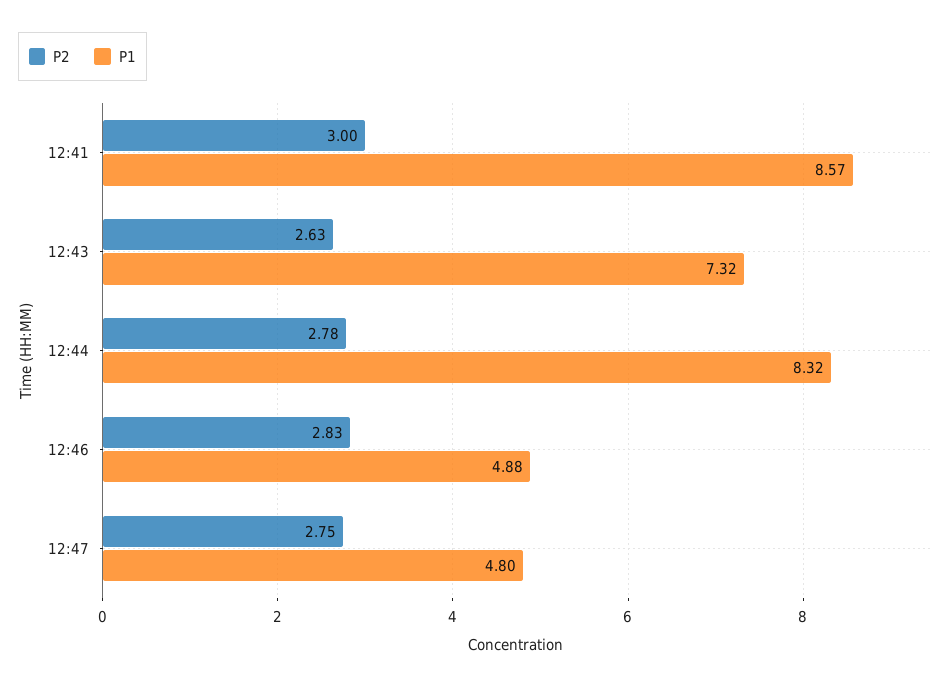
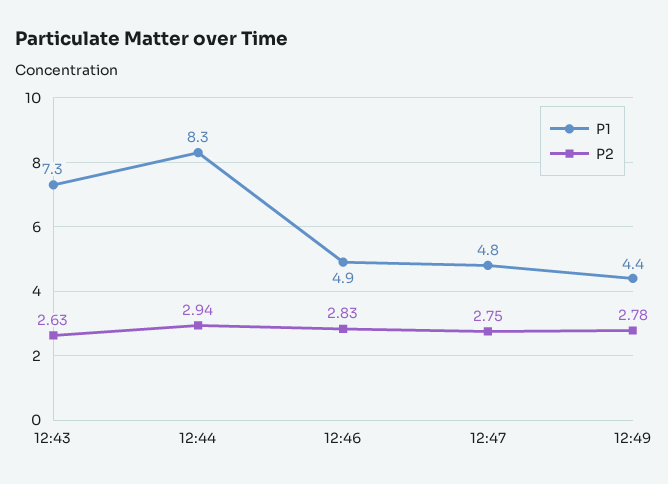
P2, 12:41: 3 -> none
P1, 12:41: 8.57 -> none
P2, 12:44: 2.78 -> 2.94
P1, 12:49: none -> 4.4
P2, 12:49: none -> 2.78

